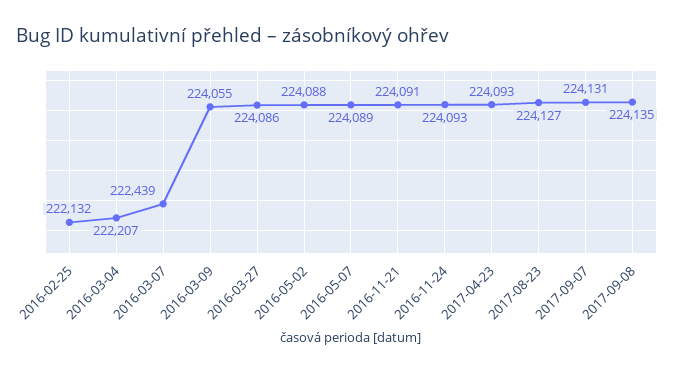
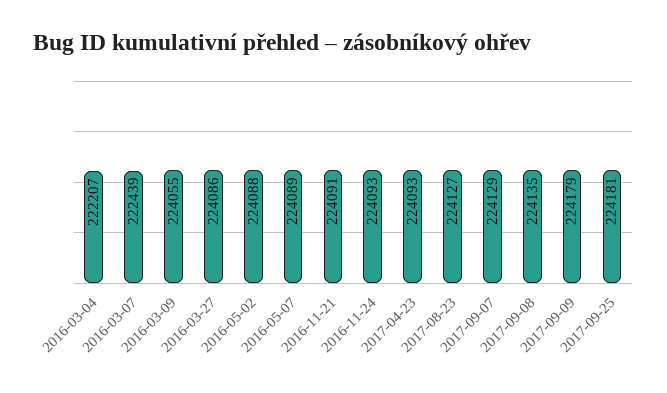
2016-02-25: 222132 -> none
2017-09-07: 224131 -> 224129
2017-09-09: none -> 224179
2017-09-25: none -> 224181

